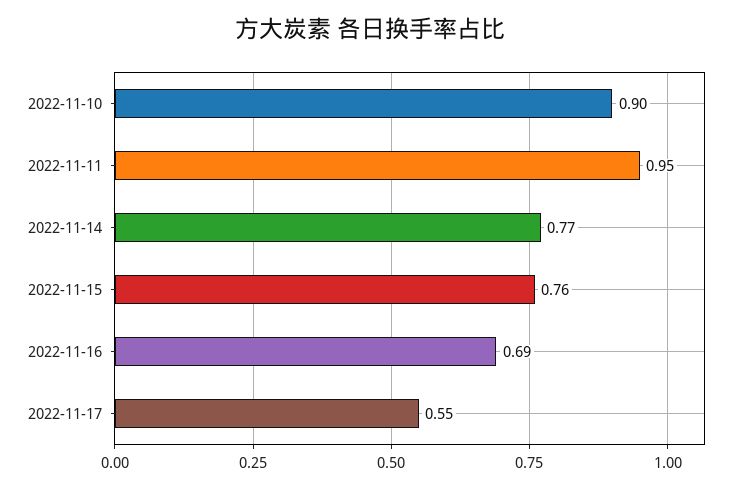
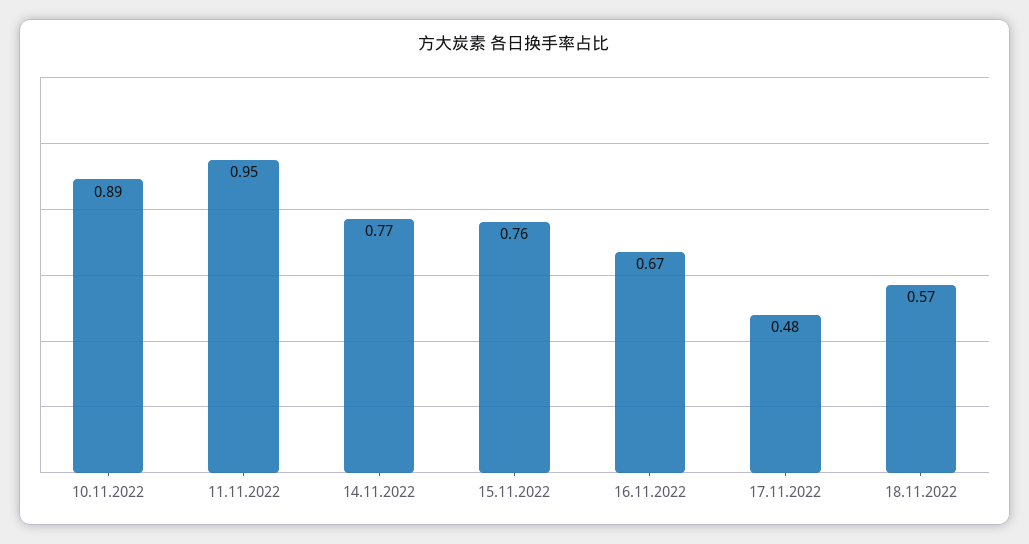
2022-11-10: 0.9 -> 0.89
2022-11-16: 0.69 -> 0.67
2022-11-17: 0.55 -> 0.48
18.11.2022: none -> 0.57

